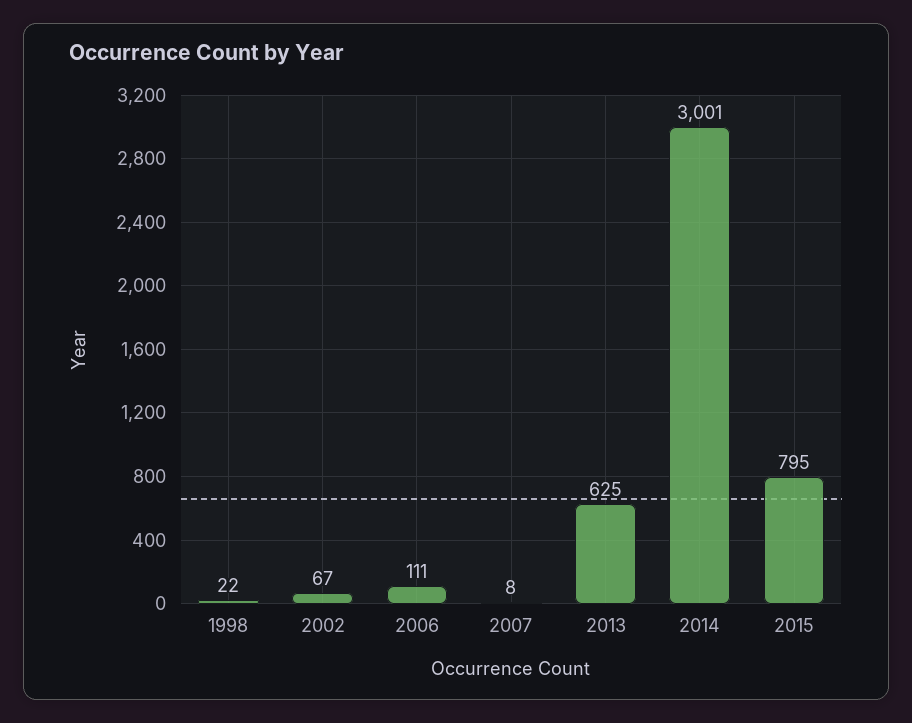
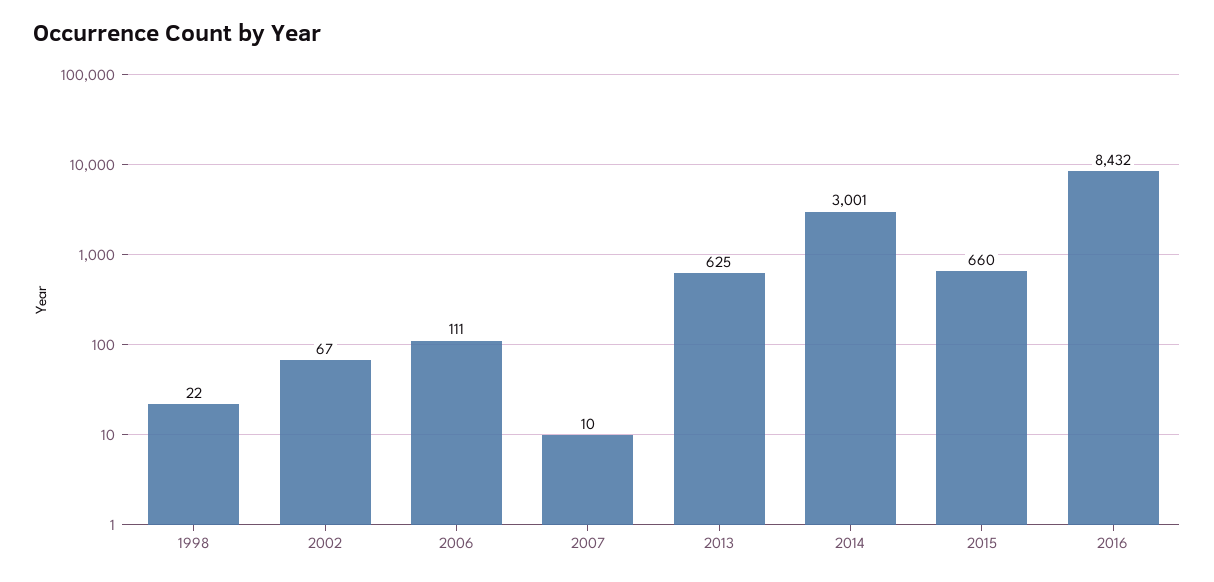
2007: 8 -> 10
2015: 795 -> 660
2016: none -> 8432

